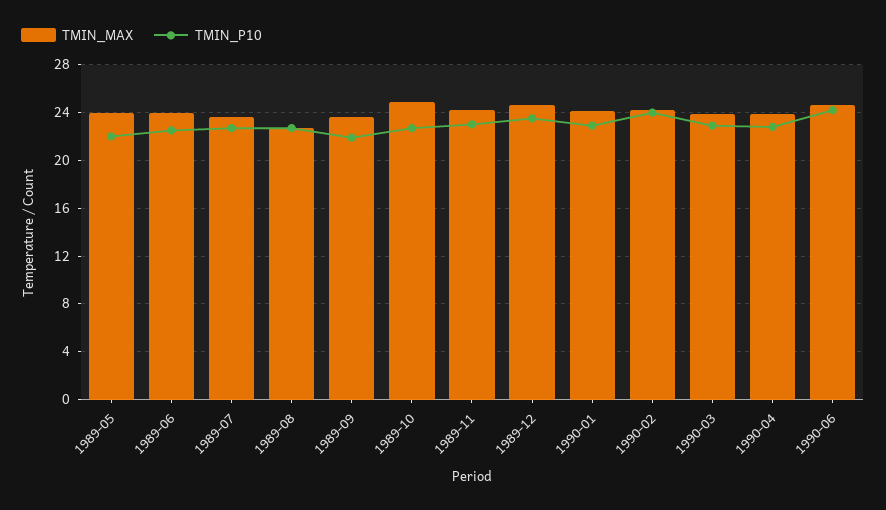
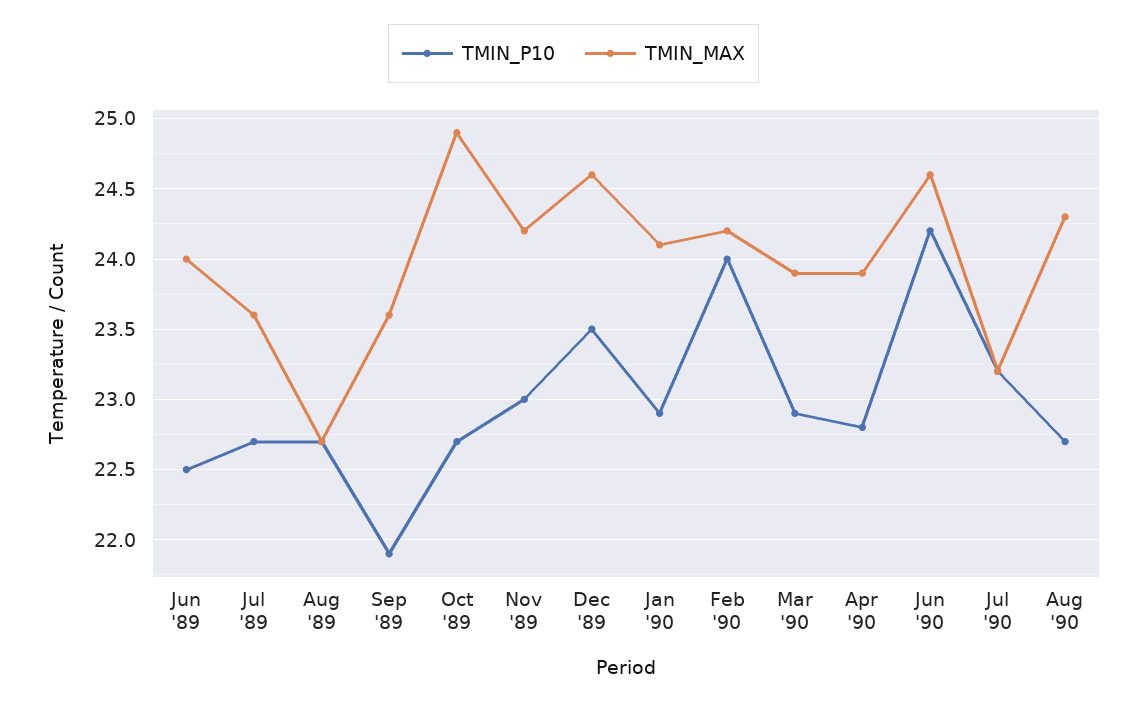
TMIN_MAX, 1989-05: 24 -> none
TMIN_P10, 1989-05: 22 -> none
TMIN_P10, Jul '90: none -> 23.2
TMIN_MAX, Jul '90: none -> 23.2
TMIN_P10, Aug '90: none -> 22.7
TMIN_MAX, Aug '90: none -> 24.3

